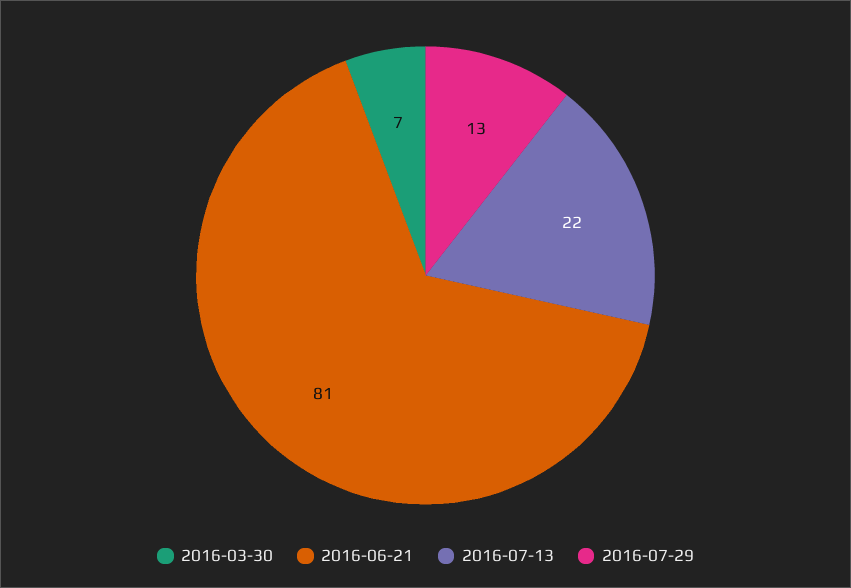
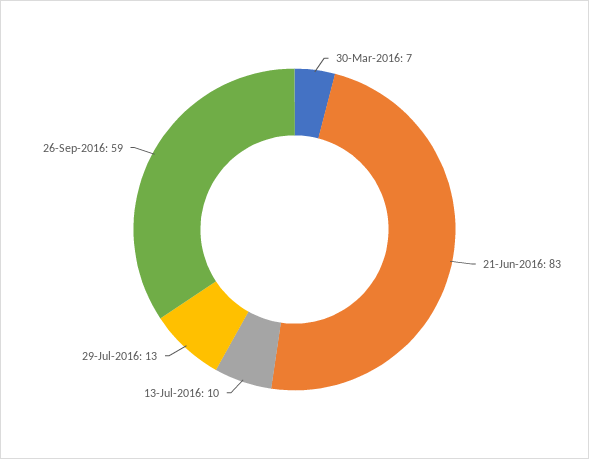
2016-06-21: 81 -> 83
2016-07-13: 22 -> 10
26-Sep-2016: none -> 59

